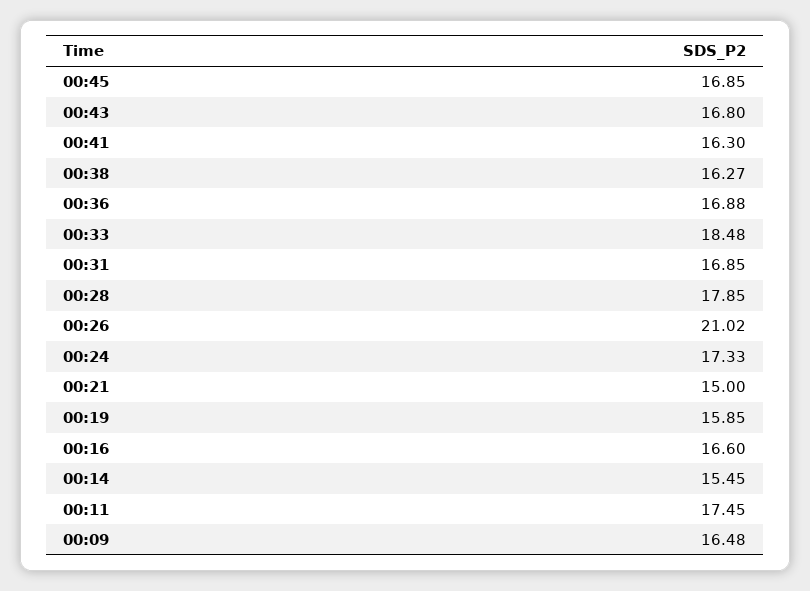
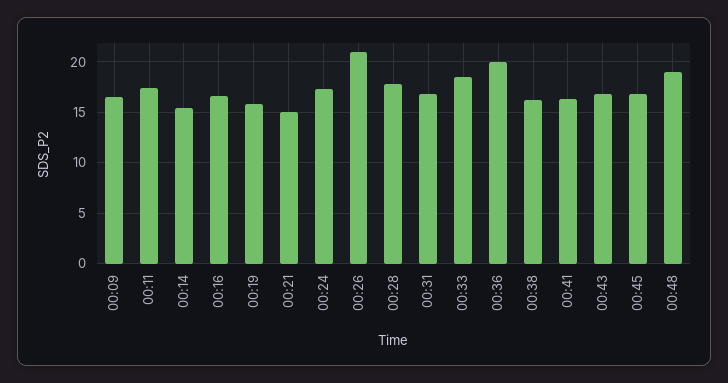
00:36: 16.88 -> 20
00:48: none -> 19

